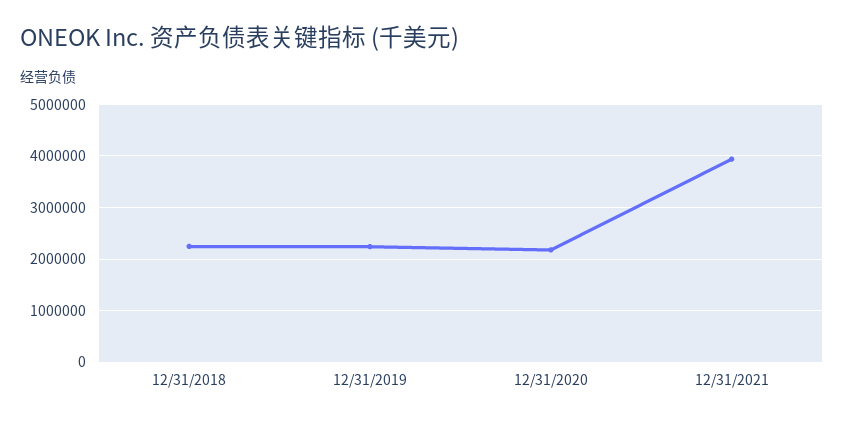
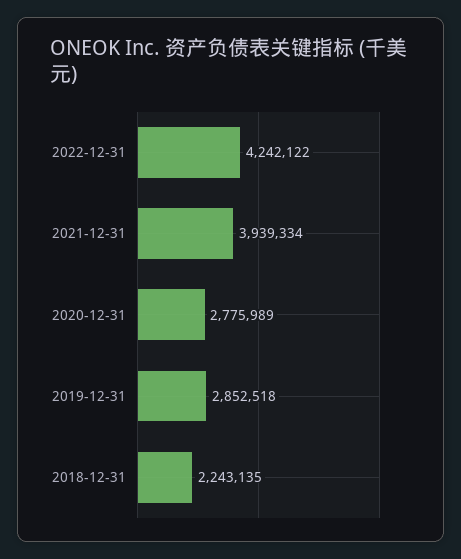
12/31/2019: 2200000 -> 2852518
12/31/2020: 2200000 -> 2775989
2022-12-31: none -> 4242122

